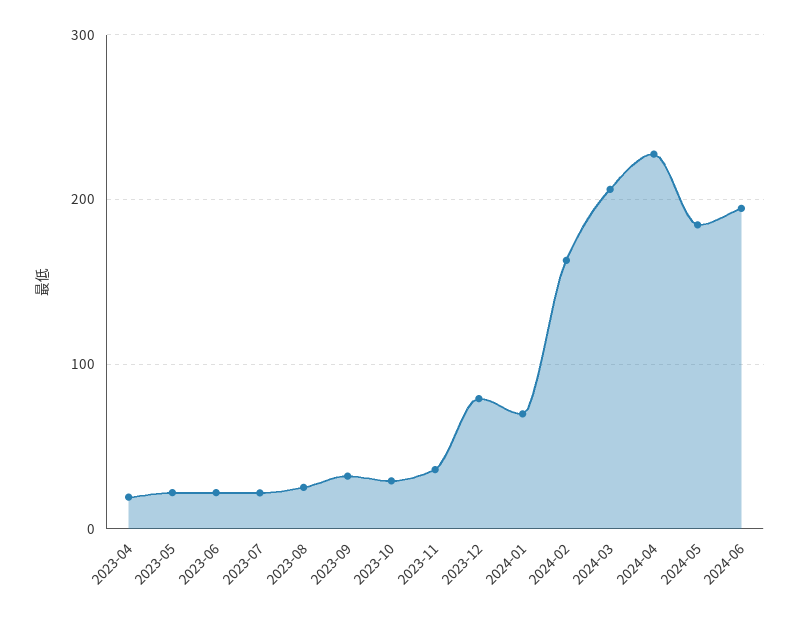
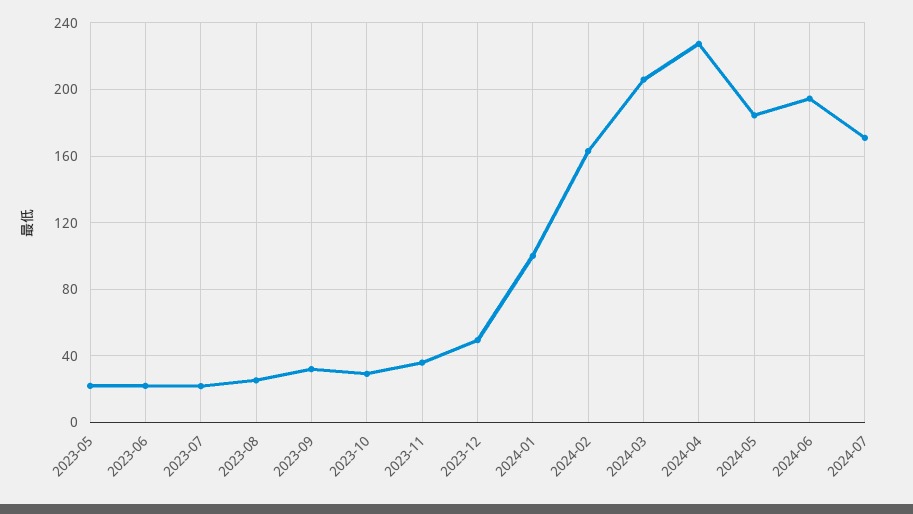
2023-04: 20 -> none
2023-12: 80 -> 50
2024-01: 70 -> 100
2024-07: none -> 170

